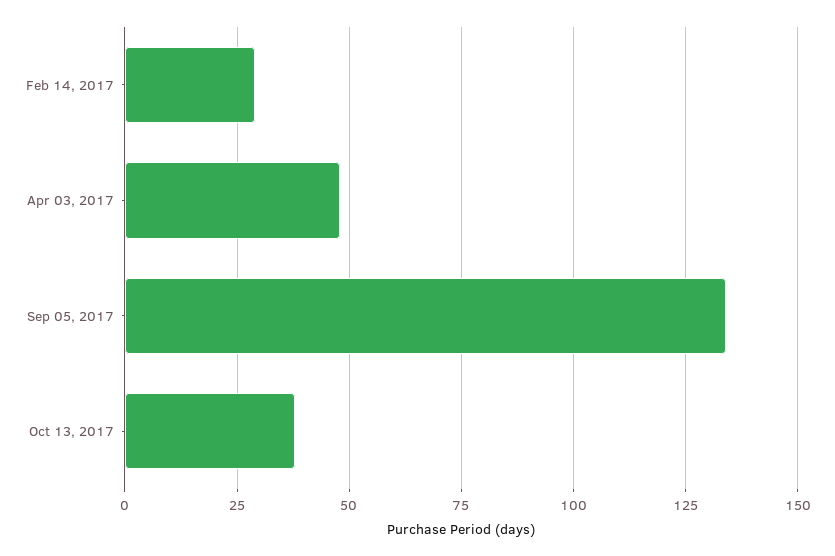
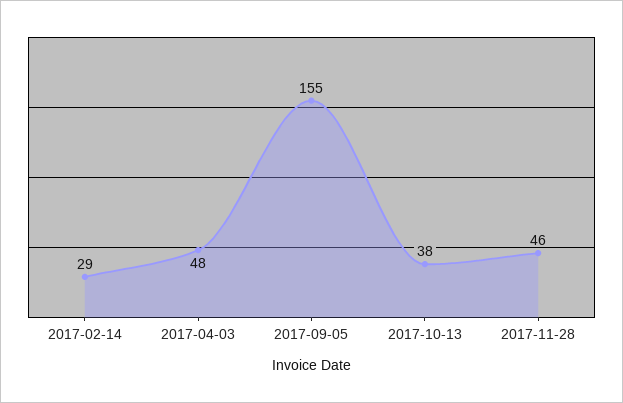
Sep 05, 2017: 135 -> 155
2017-11-28: none -> 46

